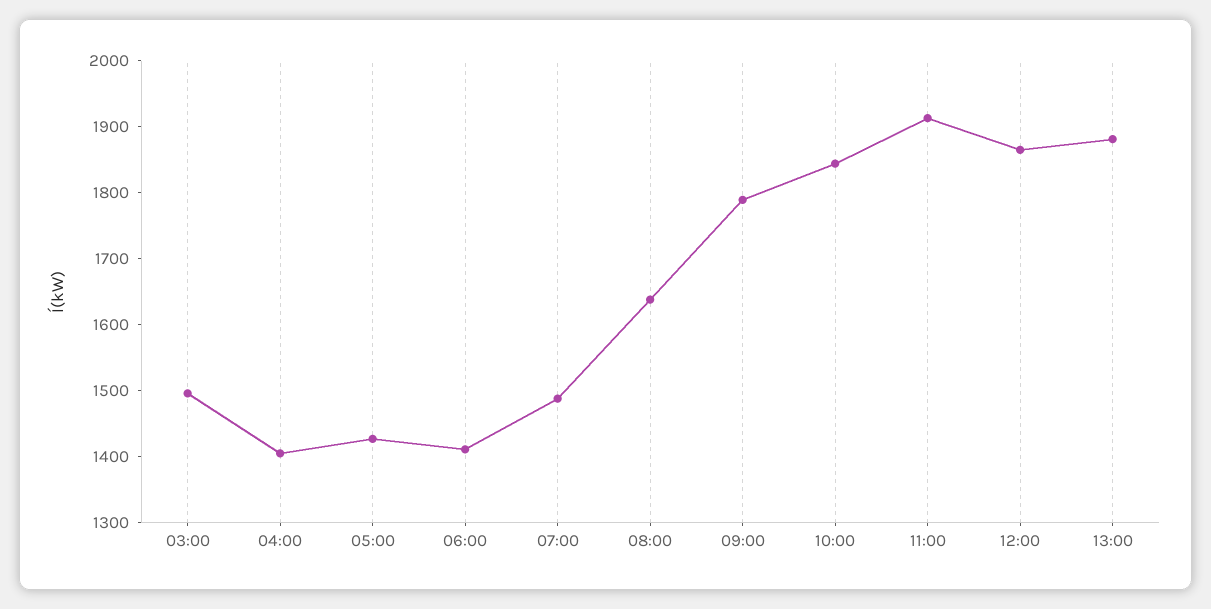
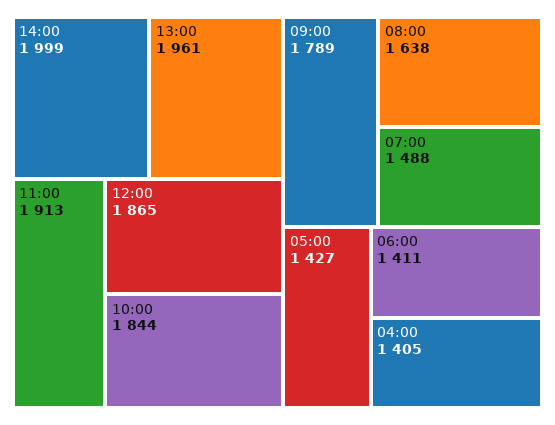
03:00: 1500 -> none
13:00: 1880 -> 1961
14:00: none -> 1999

